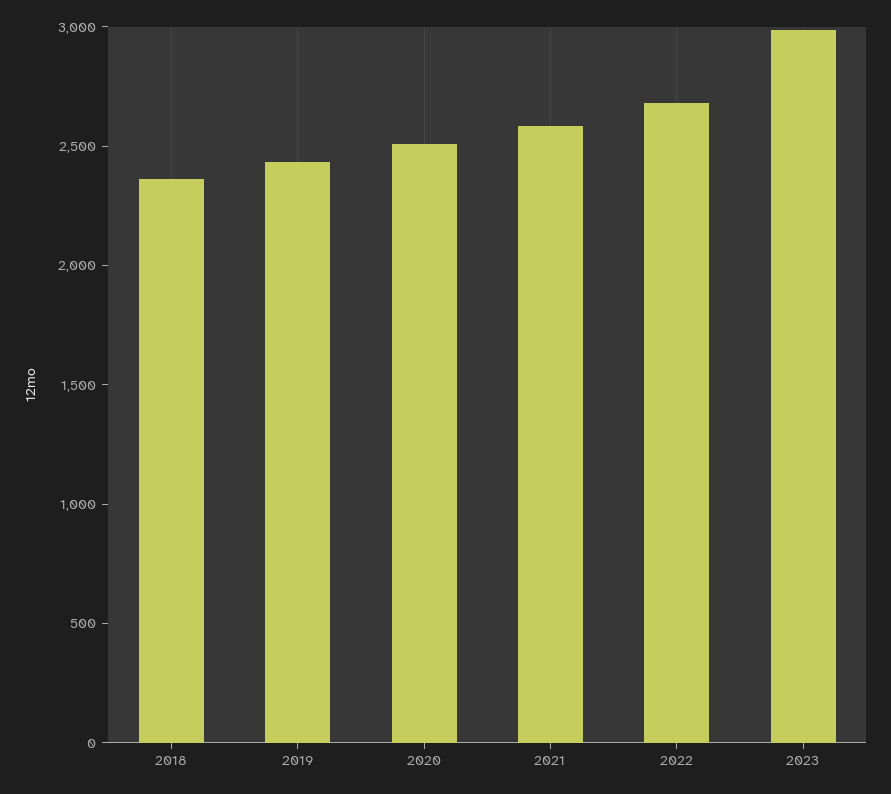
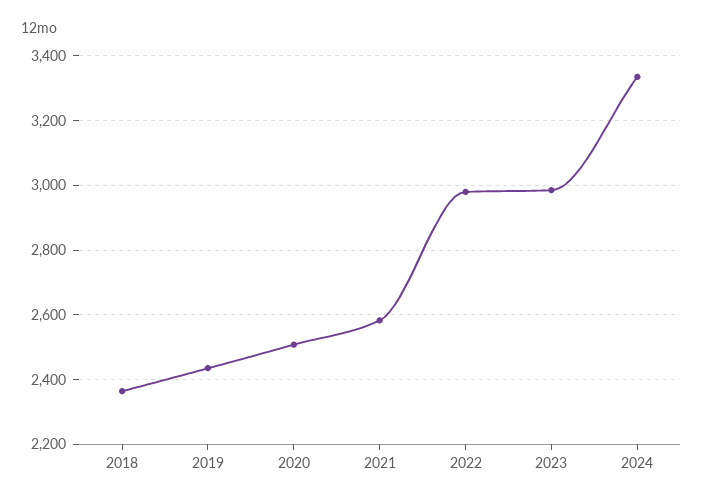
2022: 2700 -> 2980
2024: none -> 3340

